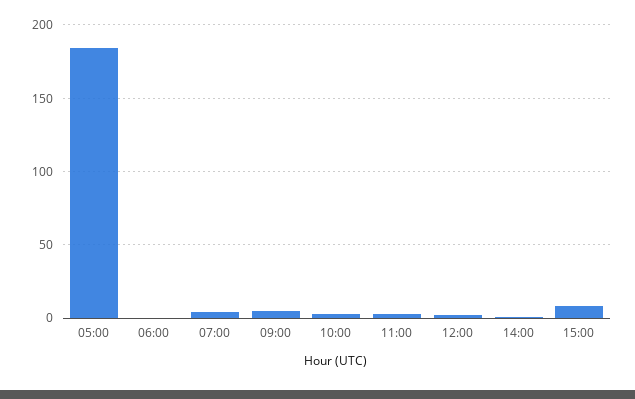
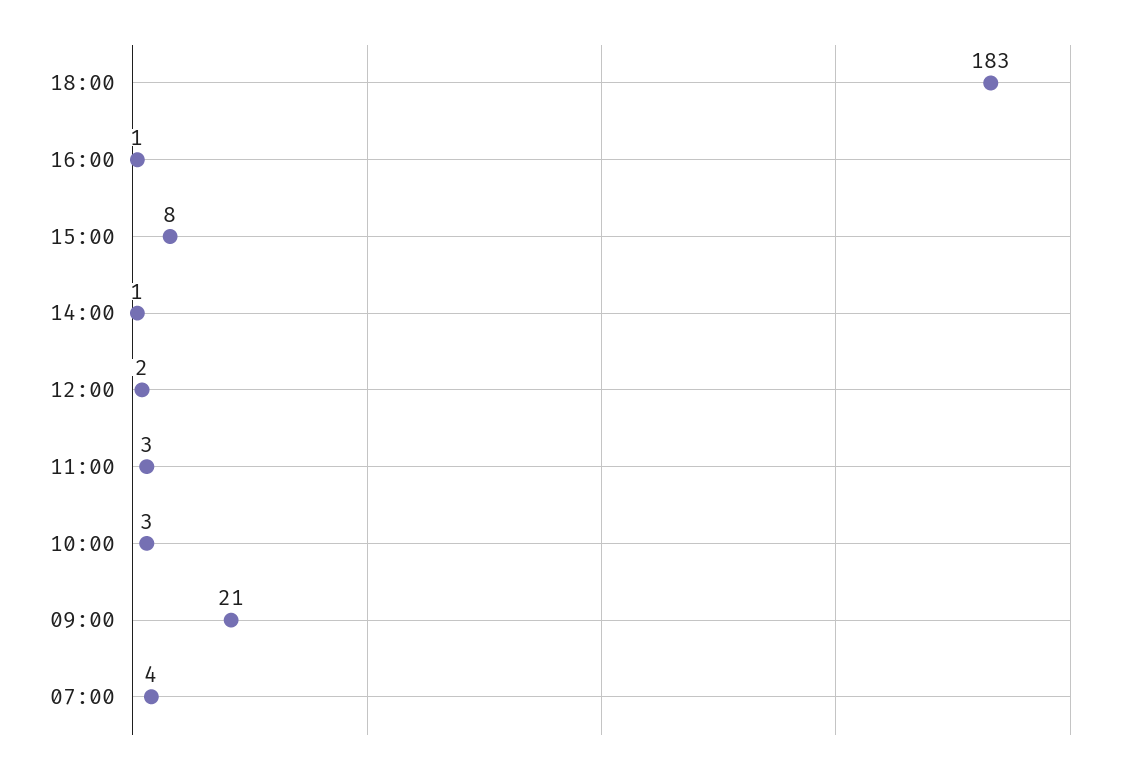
05:00: 185 -> none
06:00: 0 -> none
09:00: 5 -> 21
18:00: none -> 183
16:00: none -> 1

